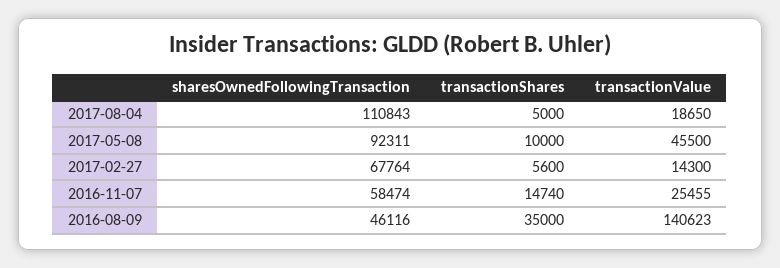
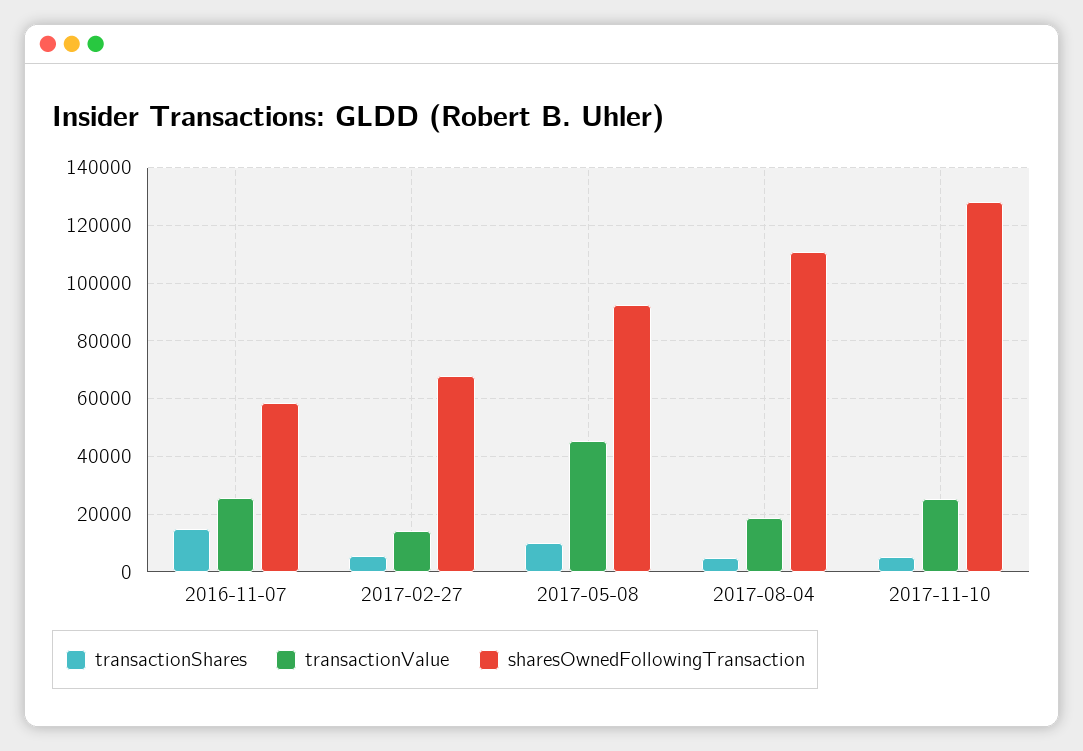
sharesOwnedFollowingTransaction, 2016-08-09: 46116 -> none
transactionShares, 2016-08-09: 35000 -> none
transactionValue, 2016-08-09: 140623 -> none
transactionShares, 2017-11-10: none -> 5000
transactionValue, 2017-11-10: none -> 25000
sharesOwnedFollowingTransaction, 2017-11-10: none -> 127500

